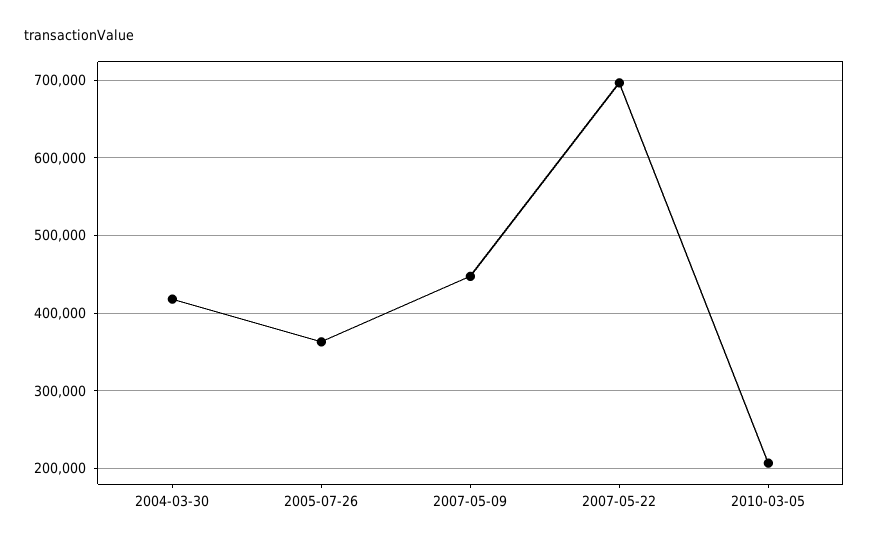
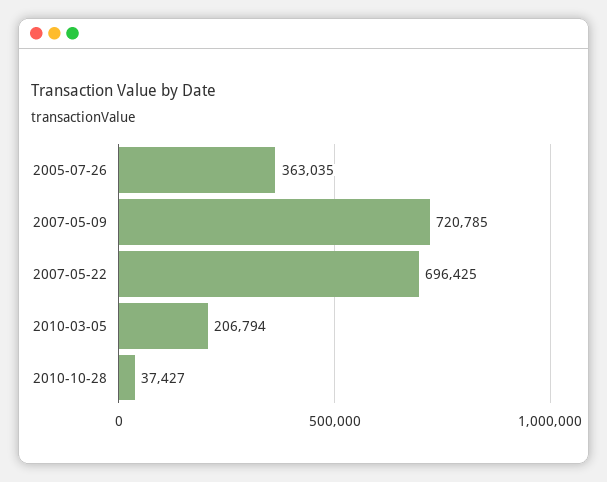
2004-03-30: 420000 -> none
2007-05-09: 450000 -> 720785
2010-10-28: none -> 37427

